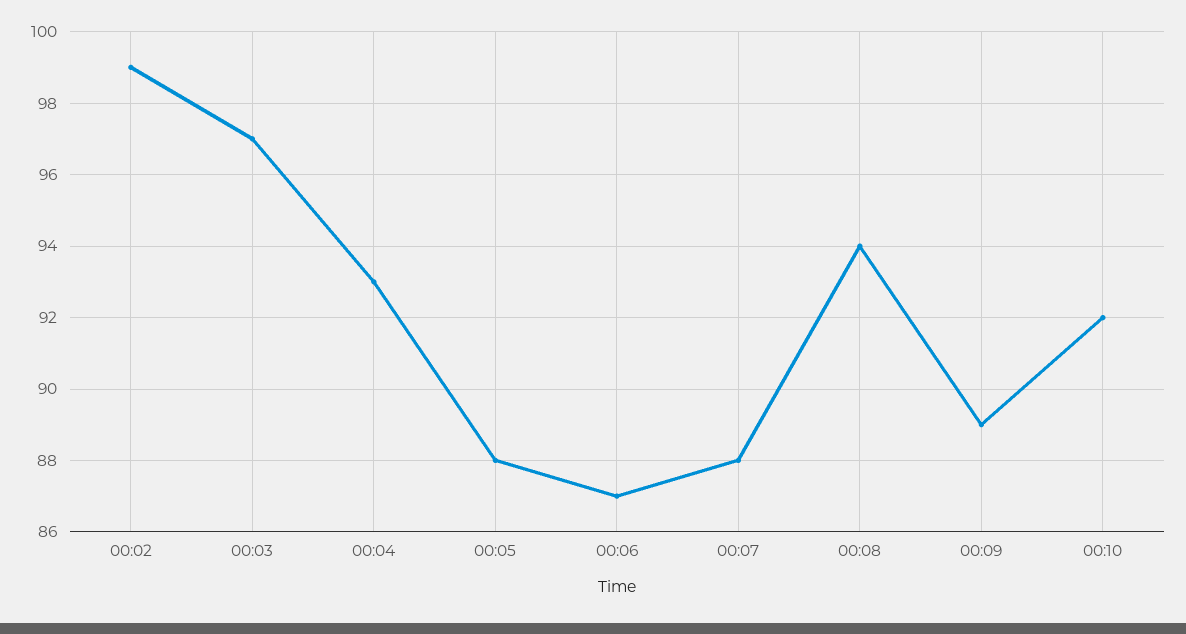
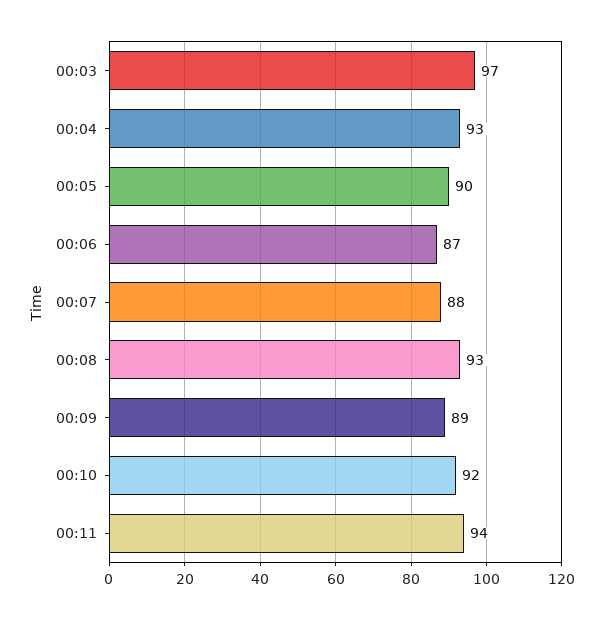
00:02: 99 -> none
00:05: 88 -> 90
00:08: 94 -> 93
00:11: none -> 94

